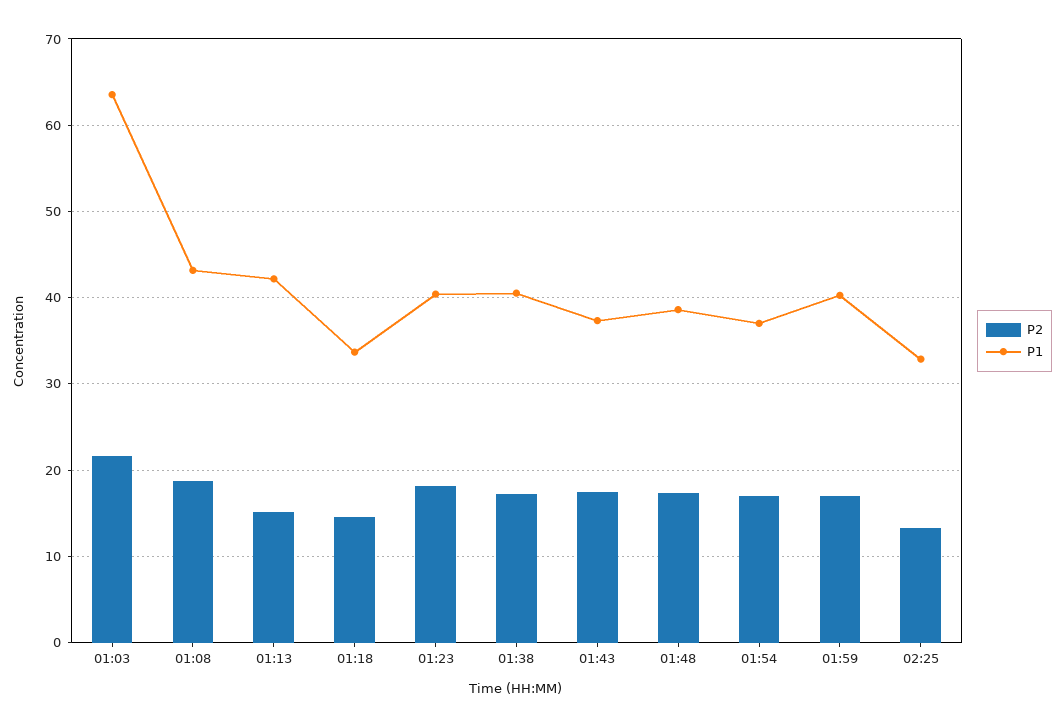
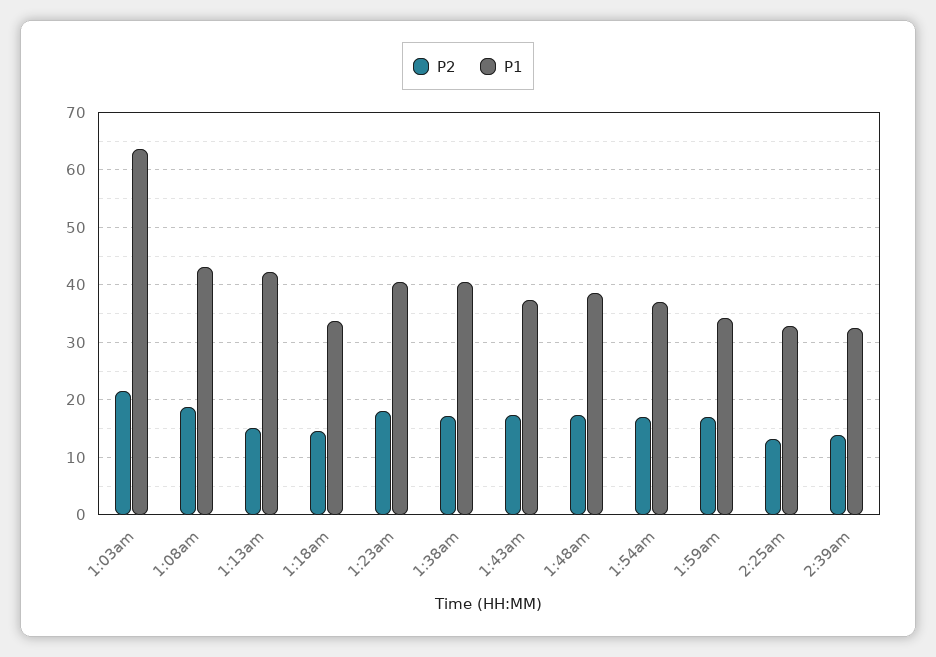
P1, 01:59: 40 -> 34
P2, 2:39am: none -> 14
P1, 2:39am: none -> 32

